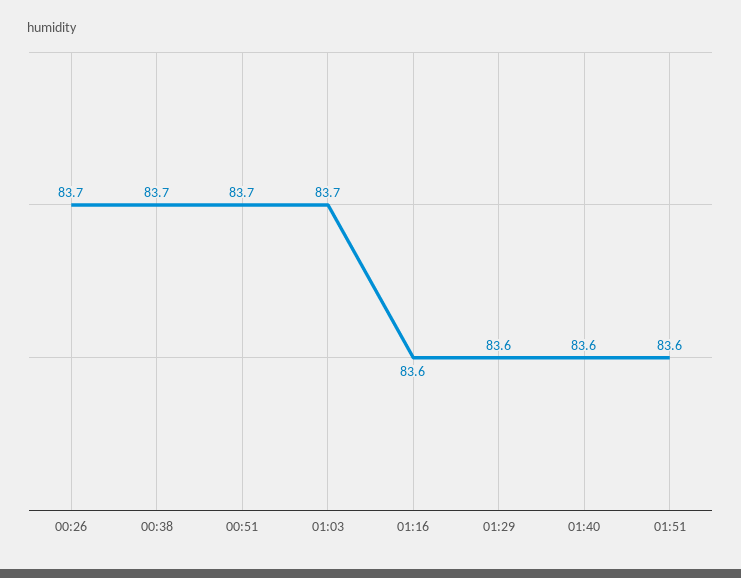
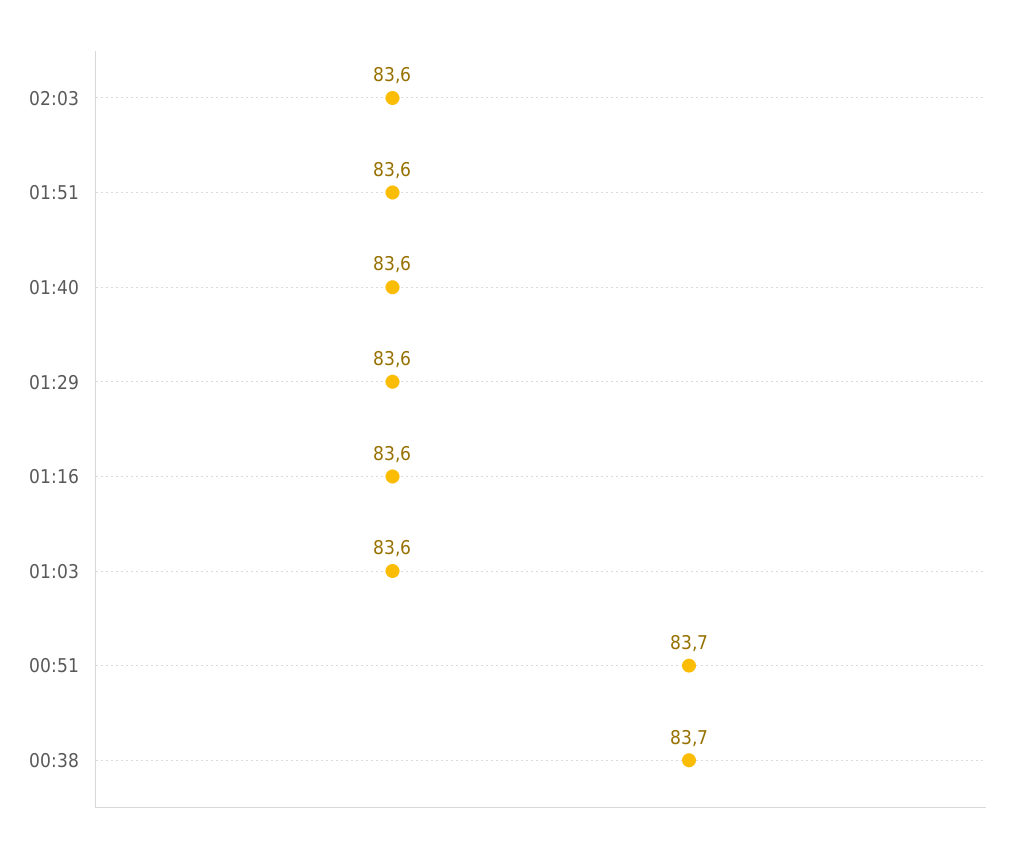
00:26: 83.7 -> none
01:03: 83.7 -> 83.6
02:03: none -> 83.6

